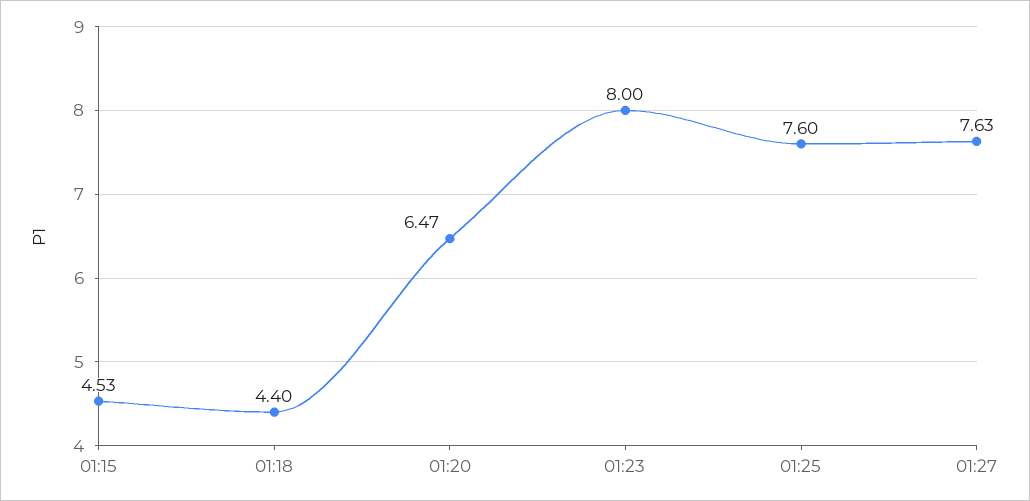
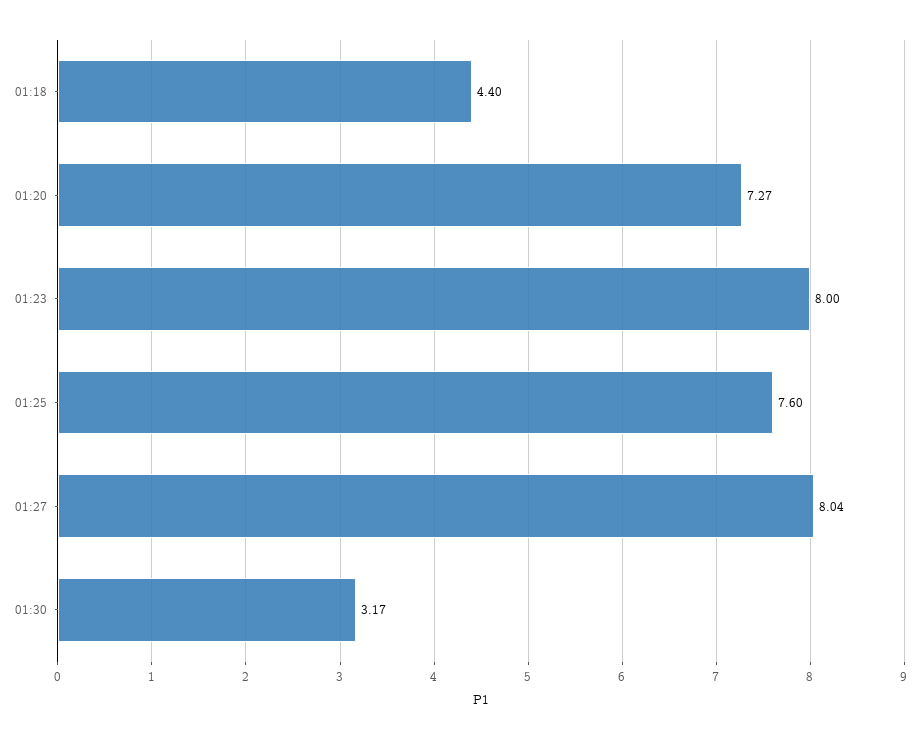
01:15: 4.53 -> none
01:20: 6.47 -> 7.27
01:27: 7.63 -> 8.04
01:30: none -> 3.17

